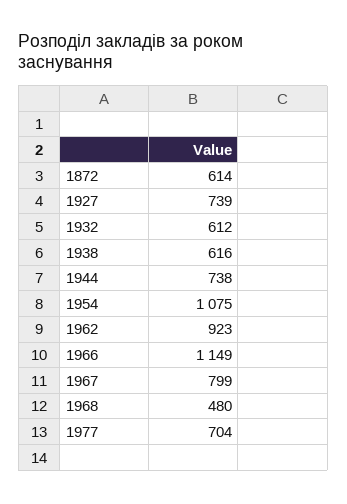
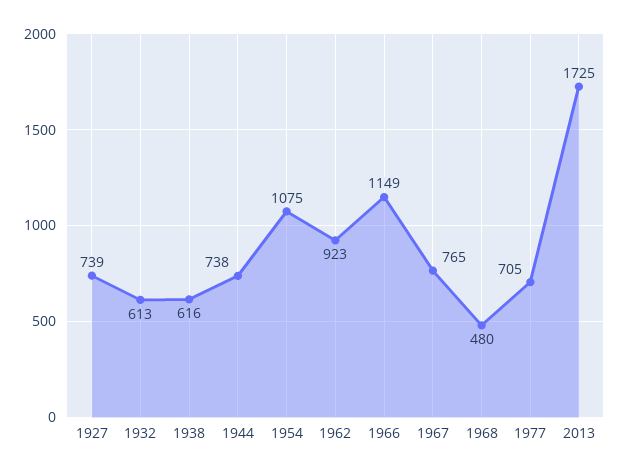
1872: 614 -> none
1932: 612 -> 613
1967: 799 -> 765
1977: 704 -> 705
2013: none -> 1725

